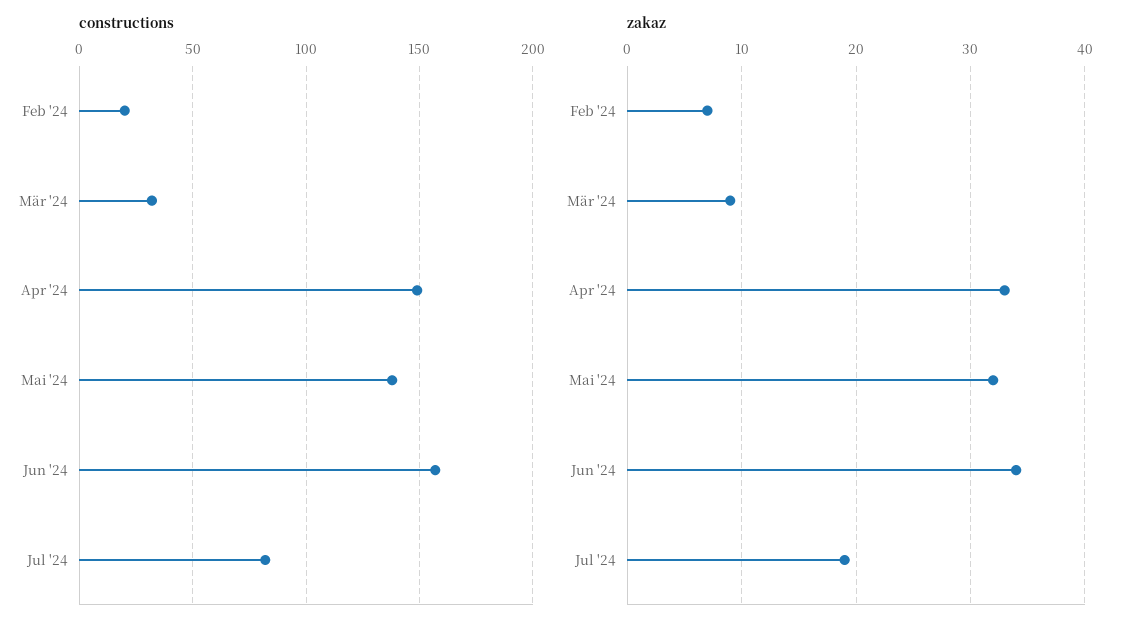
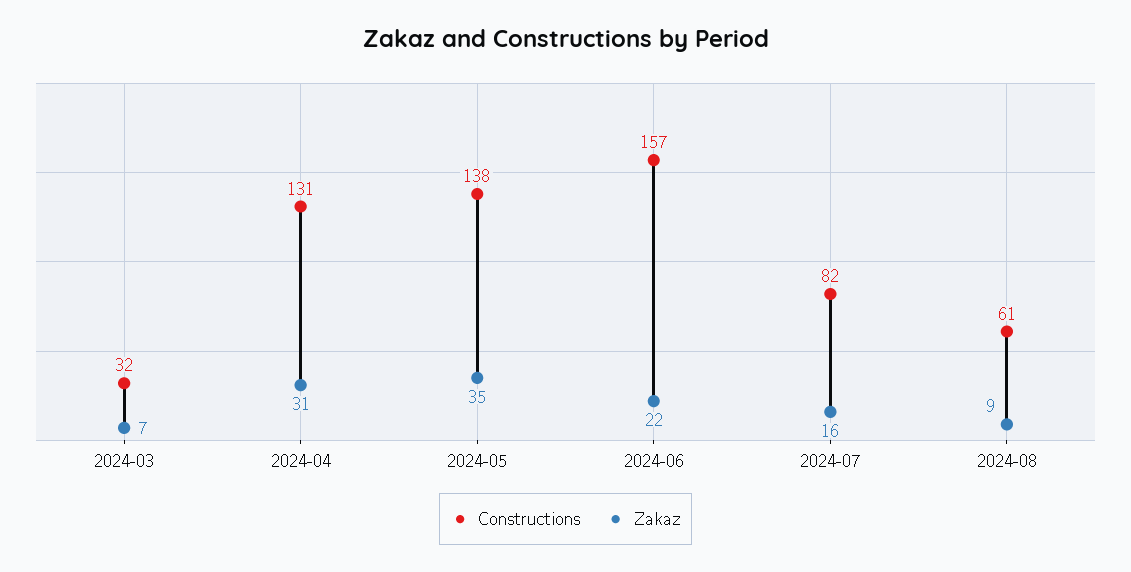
constructions, Feb '24: 20 -> none
constructions, Apr '24: 150 -> 131
zakaz, Feb '24: 7 -> none
zakaz, Mär '24: 9 -> 7
zakaz, Apr '24: 33 -> 31
zakaz, Mai '24: 32 -> 35
zakaz, Jun '24: 34 -> 22
zakaz, Jul '24: 19 -> 16
constructions, 2024-08: none -> 61
zakaz, 2024-08: none -> 9

